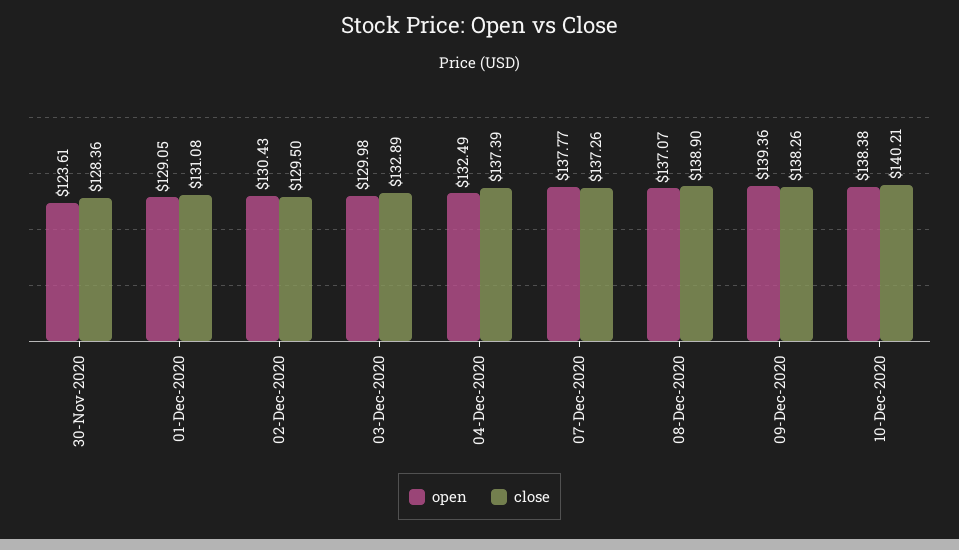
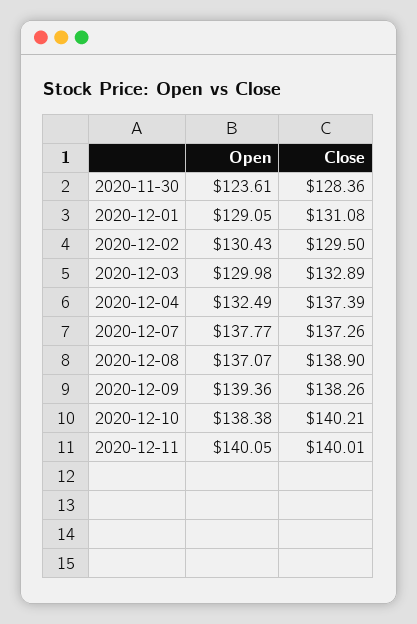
open, 2020-12-11: none -> 140.05
close, 2020-12-11: none -> 140.01

